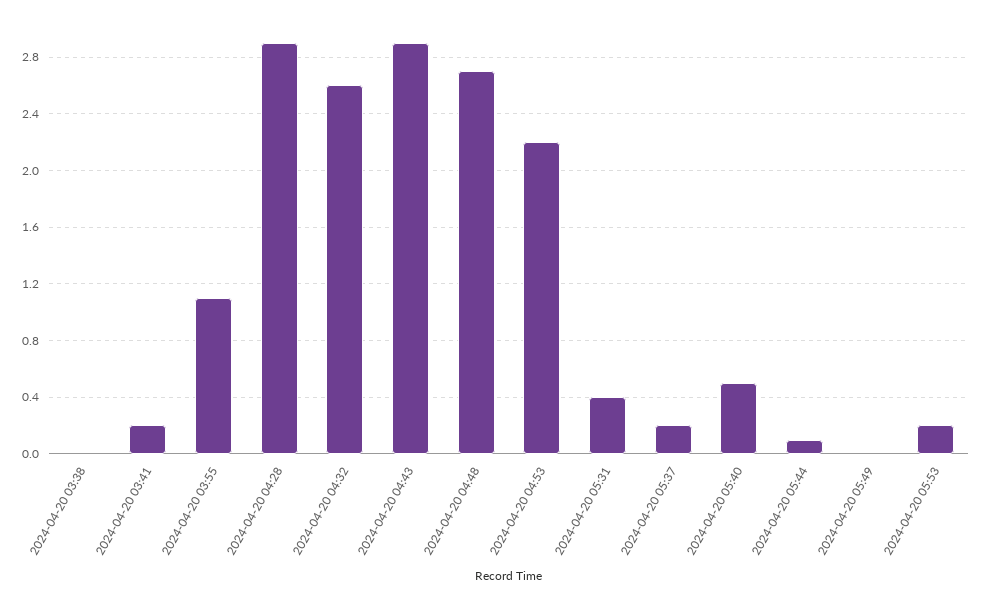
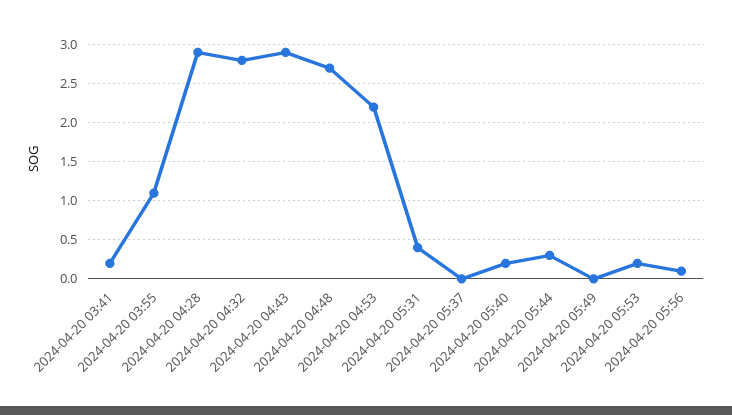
2024-04-20 03:38: 0 -> none
2024-04-20 04:32: 2.6 -> 2.8
2024-04-20 05:37: 0.2 -> 0
2024-04-20 05:40: 0.5 -> 0.2
2024-04-20 05:44: 0.1 -> 0.3
2024-04-20 05:56: none -> 0.1

